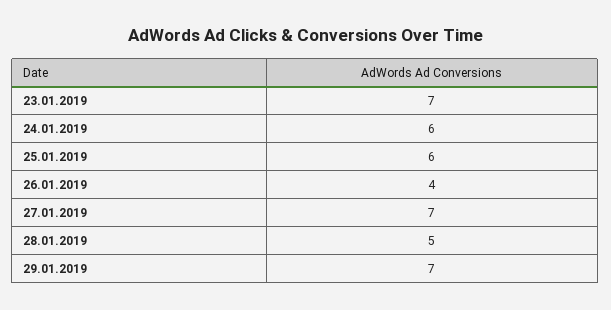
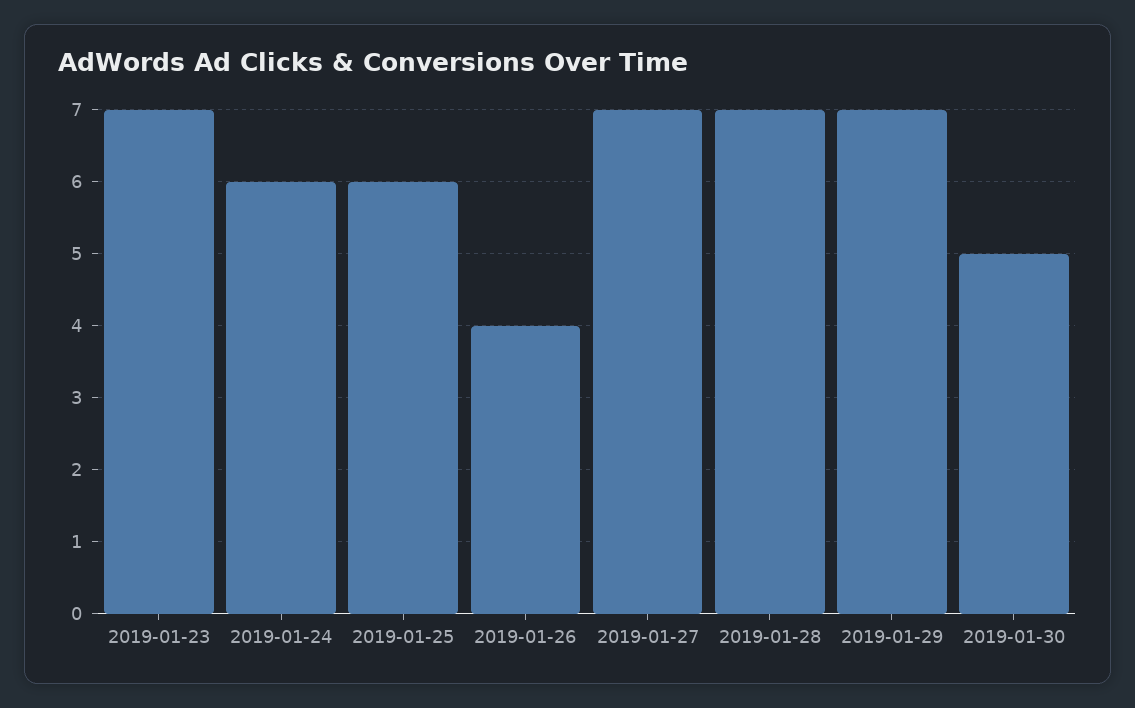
28.01.2019: 5 -> 7
2019-01-30: none -> 5

